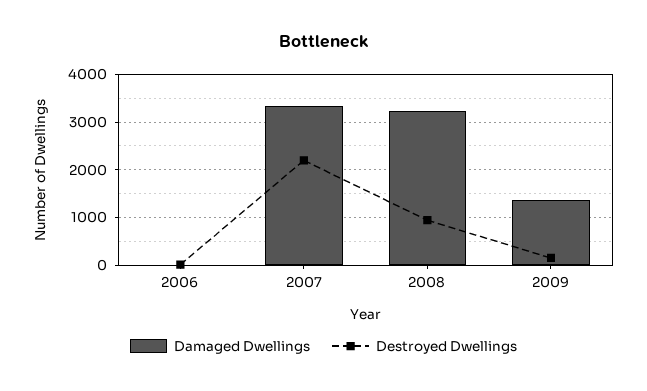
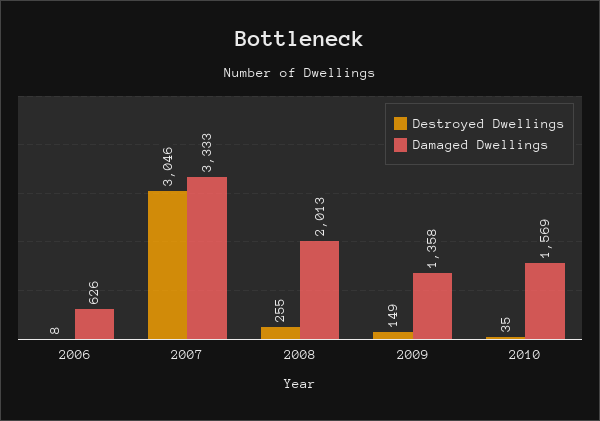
Damaged Dwellings, 2006: 0 -> 626
Destroyed Dwellings, 2007: 2200 -> 3046
Damaged Dwellings, 2008: 3200 -> 2013
Destroyed Dwellings, 2008: 1000 -> 255
Destroyed Dwellings, 2010: none -> 35
Damaged Dwellings, 2010: none -> 1569

